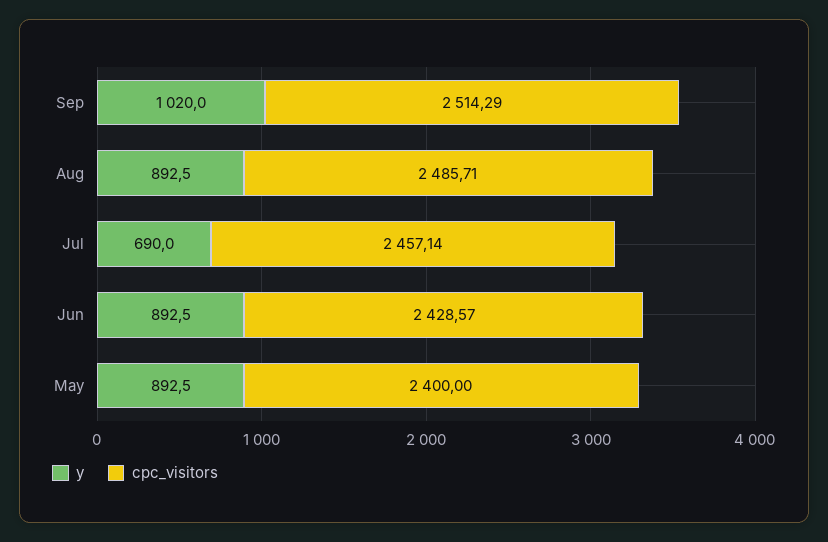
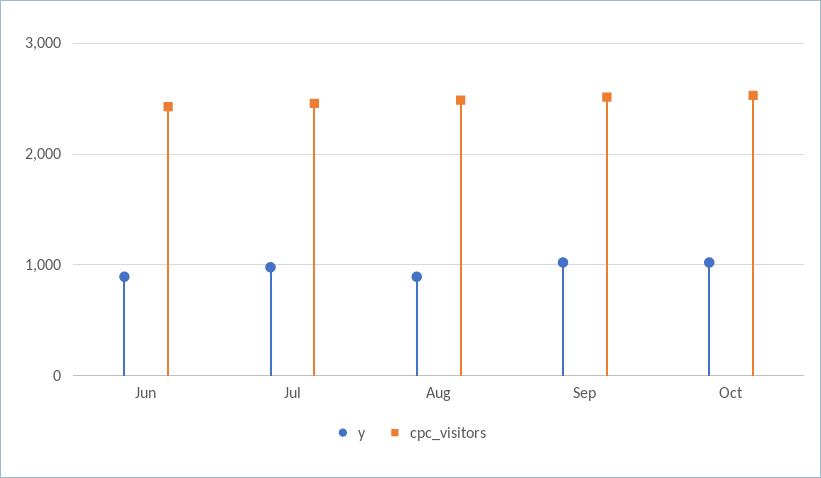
y, Jul: 690 -> 1000
y, May: 892.5 -> none
cpc_visitors, May: 2400 -> none
y, Oct: none -> 1000
cpc_visitors, Oct: none -> 2500

